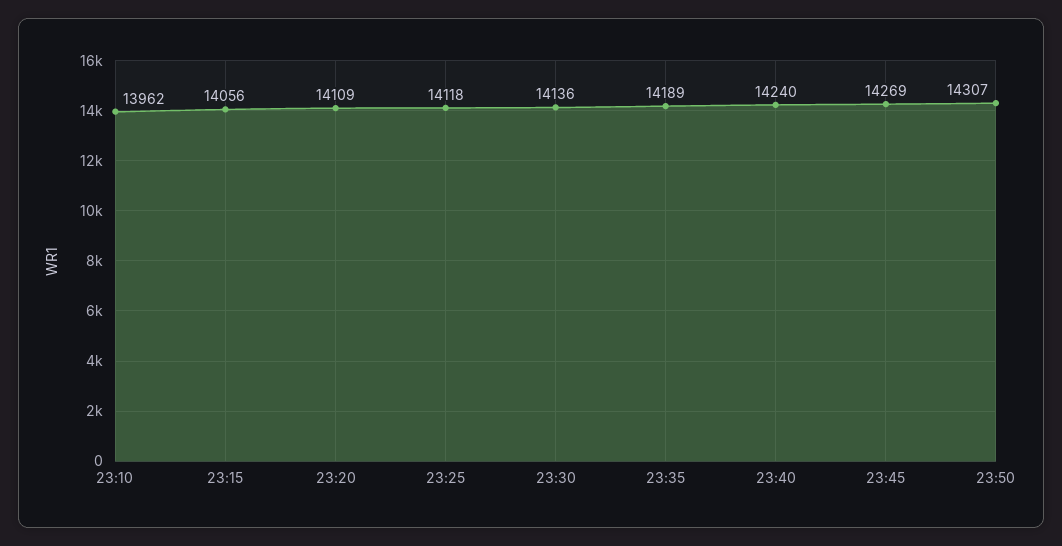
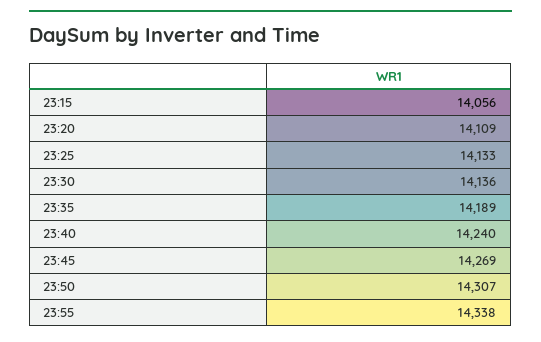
23:10: 13962 -> none
23:25: 14118 -> 14133
23:55: none -> 14338

